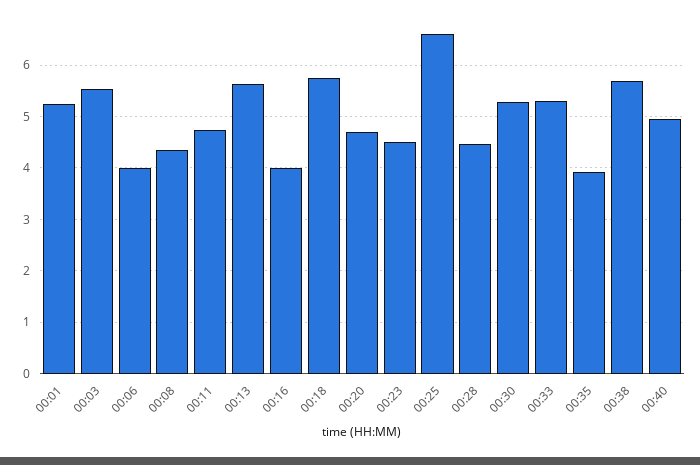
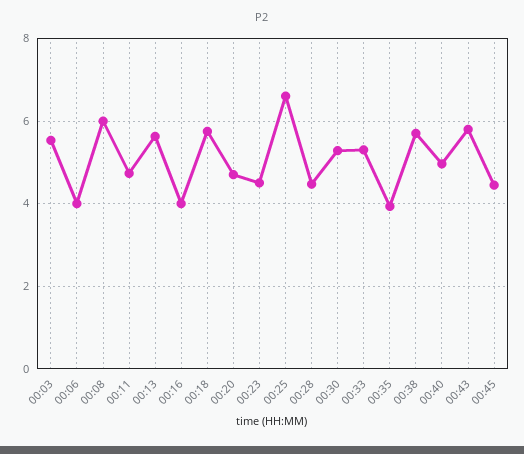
00:01: 5.2 -> none
00:08: 4.4 -> 6
00:43: none -> 5.8
00:45: none -> 4.4

